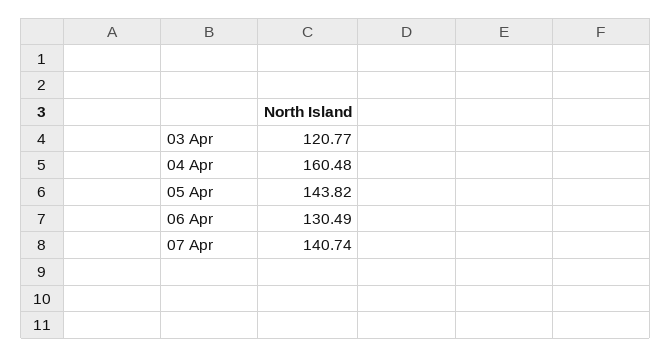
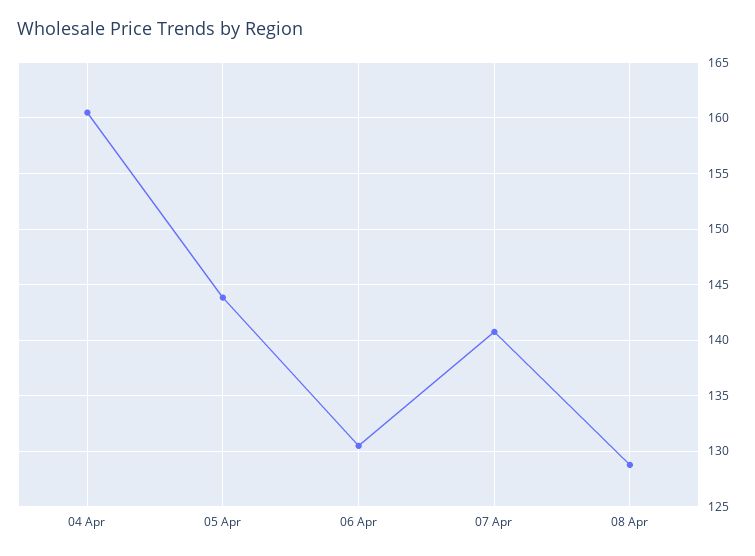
03 Apr: 120.77 -> none
08 Apr: none -> 129

